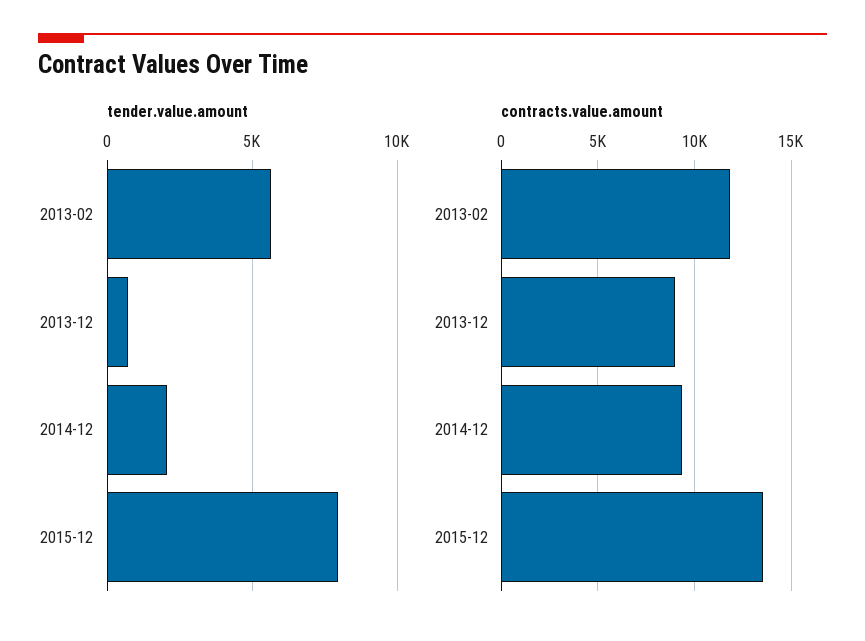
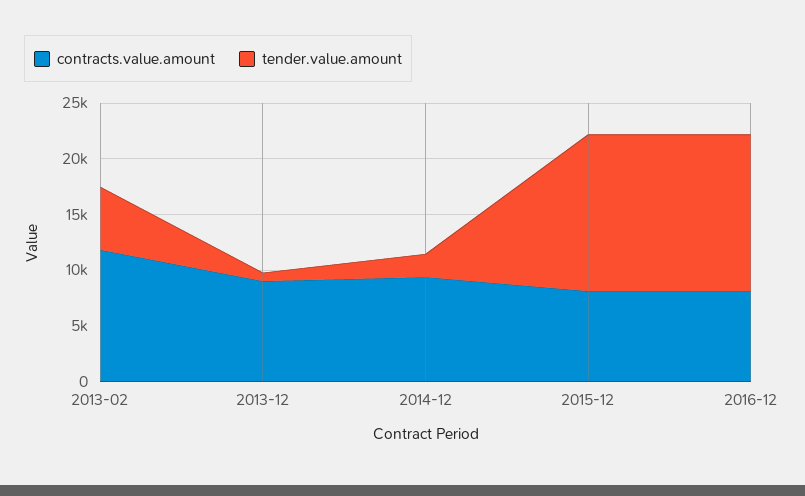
tender.value.amount, 2015-12: 8000 -> 14000
contracts.value.amount, 2015-12: 13500 -> 8000
contracts.value.amount, 2016-12: none -> 8000
tender.value.amount, 2016-12: none -> 14000

